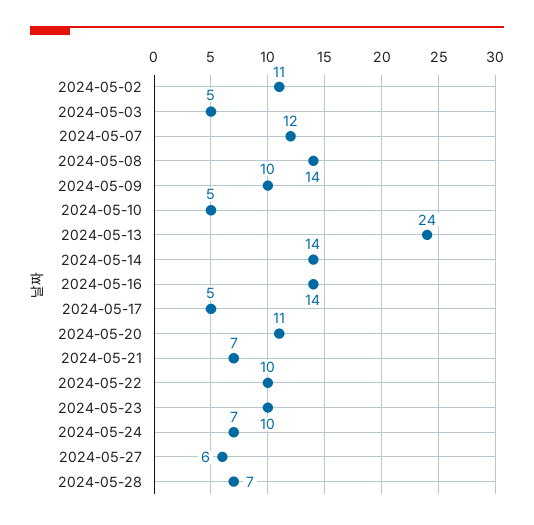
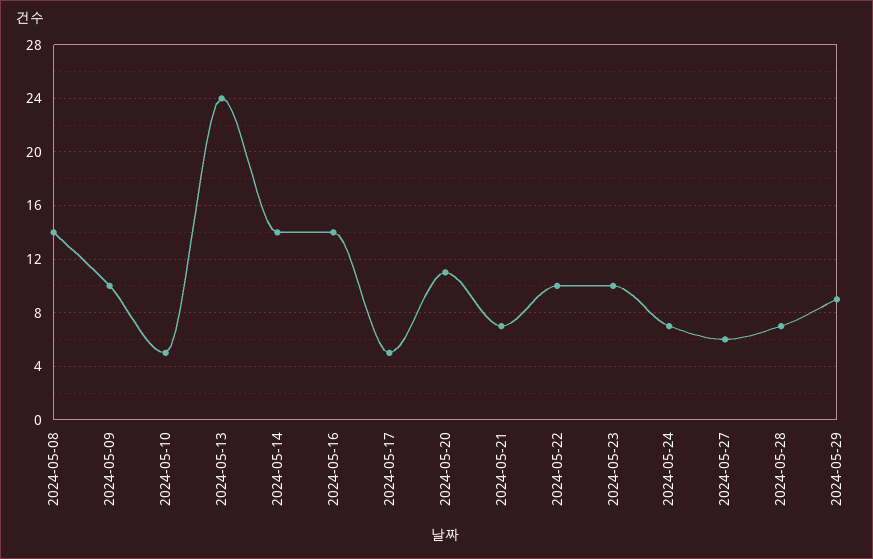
2024-05-02: 11 -> none
2024-05-03: 5 -> none
2024-05-07: 12 -> none
2024-05-29: none -> 9

